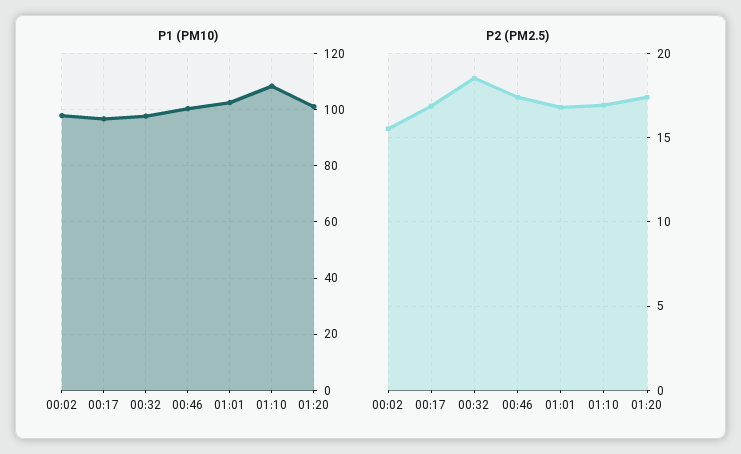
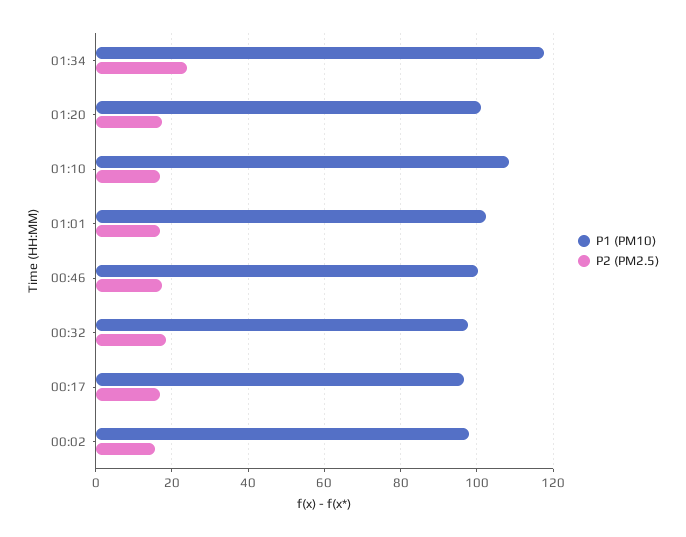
P1 (PM10), 01:34: none -> 118
P2 (PM2.5), 01:34: none -> 24

